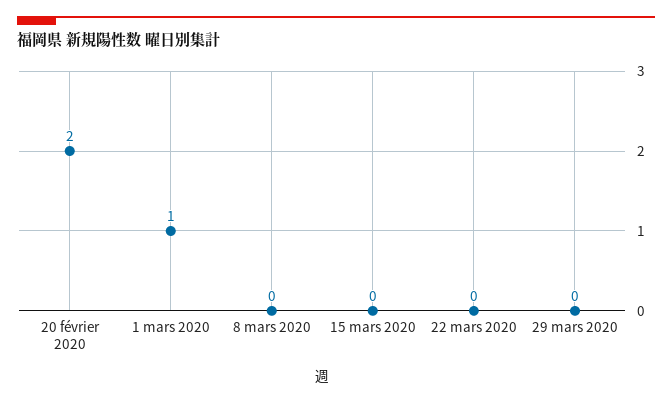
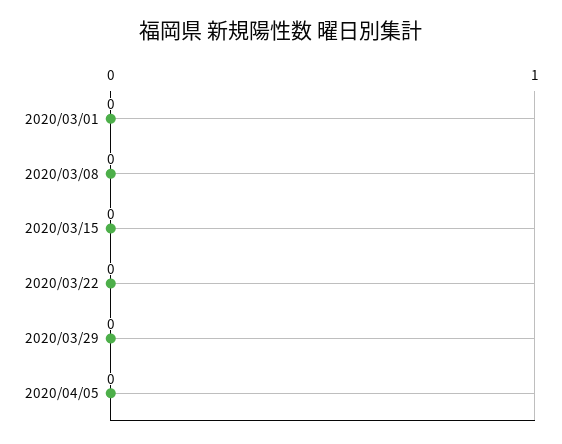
20 février 2020: 2 -> none
1 mars 2020: 1 -> 0
2020/04/05: none -> 0

